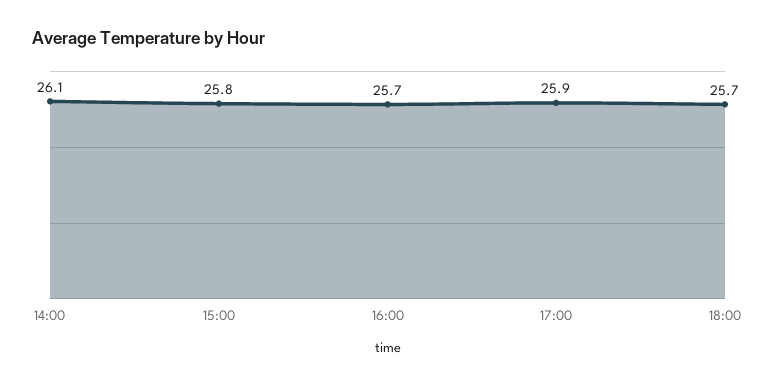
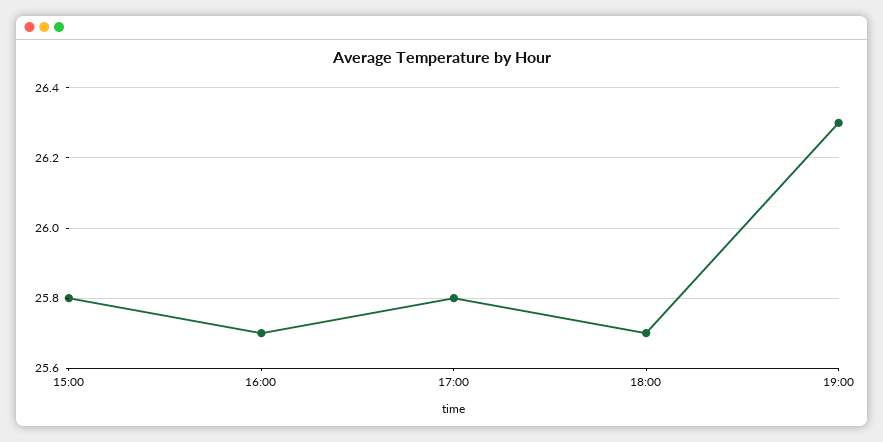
14:00: 26.1 -> none
17:00: 25.9 -> 25.8
19:00: none -> 26.3

